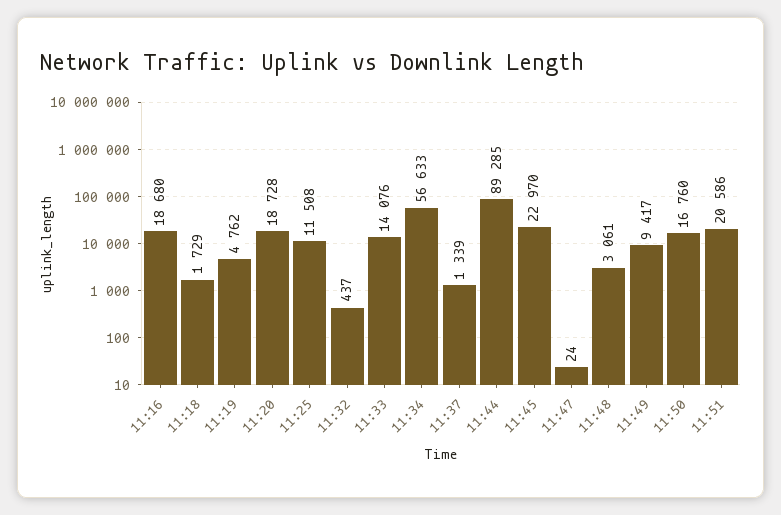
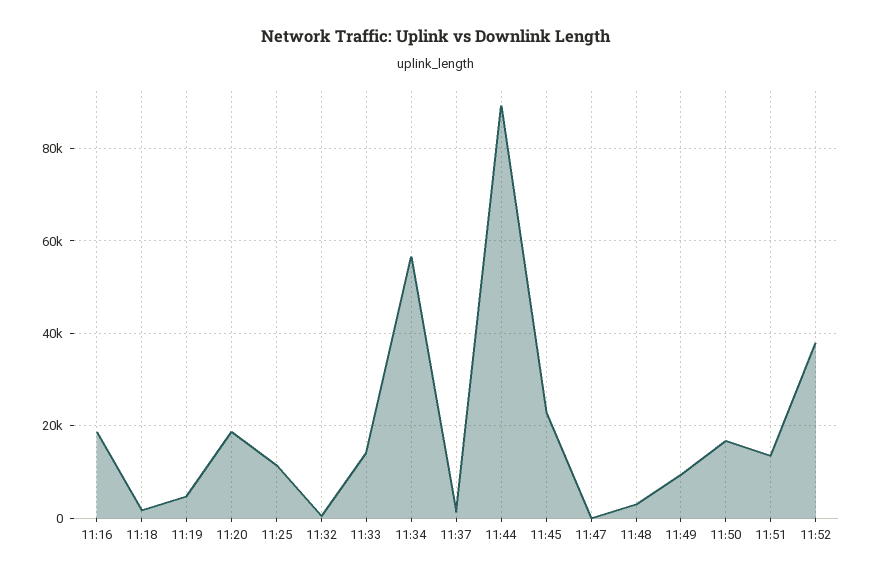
11:51: 20586 -> 14000
11:52: none -> 38000

